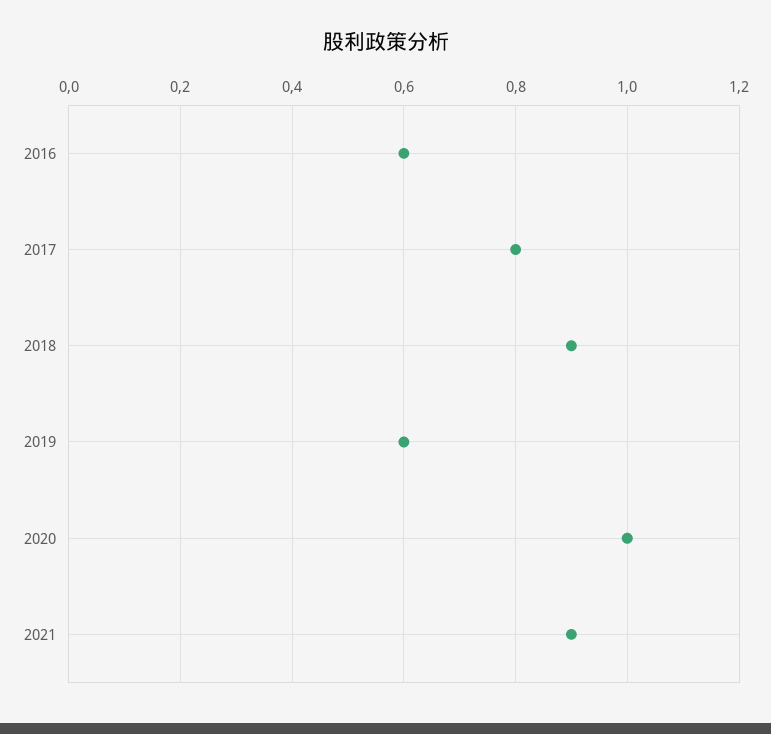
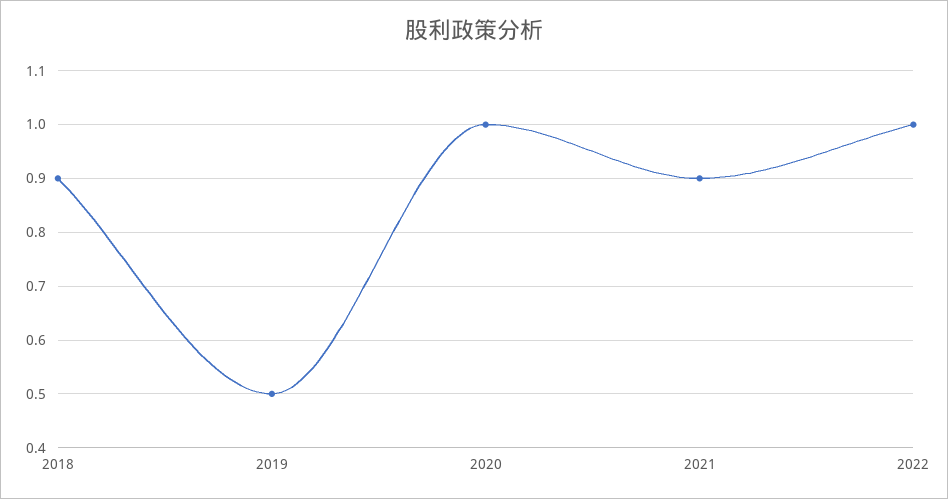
2016: 0.6 -> none
2017: 0.8 -> none
2019: 0.6 -> 0.5
2022: none -> 1

